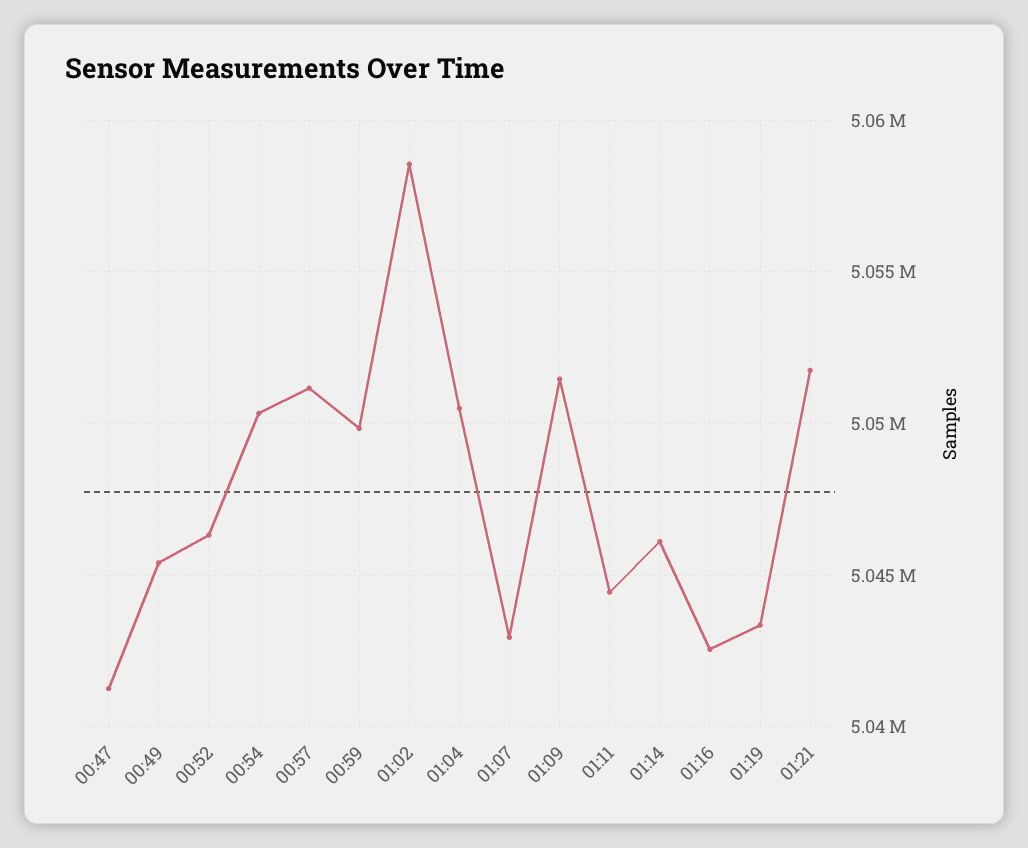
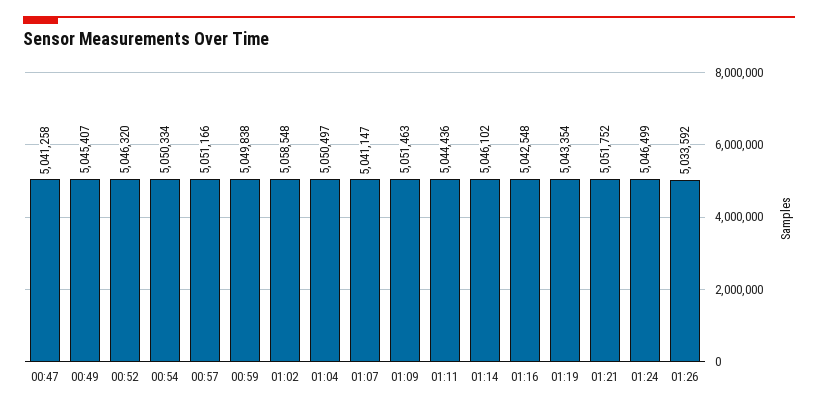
01:07: 5043000 -> 5041147
01:24: none -> 5046499
01:26: none -> 5033592

